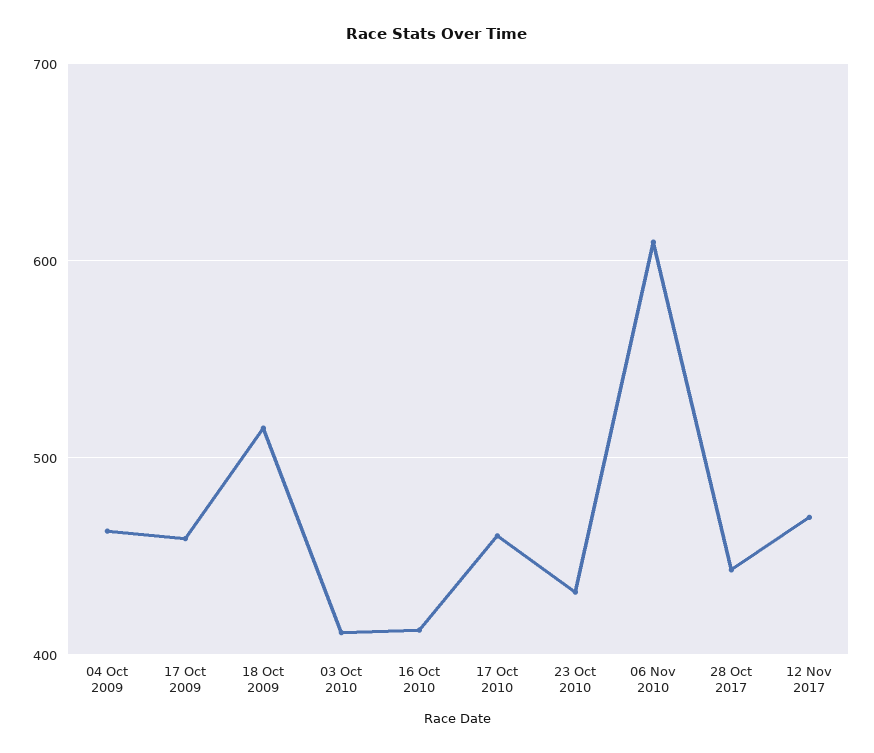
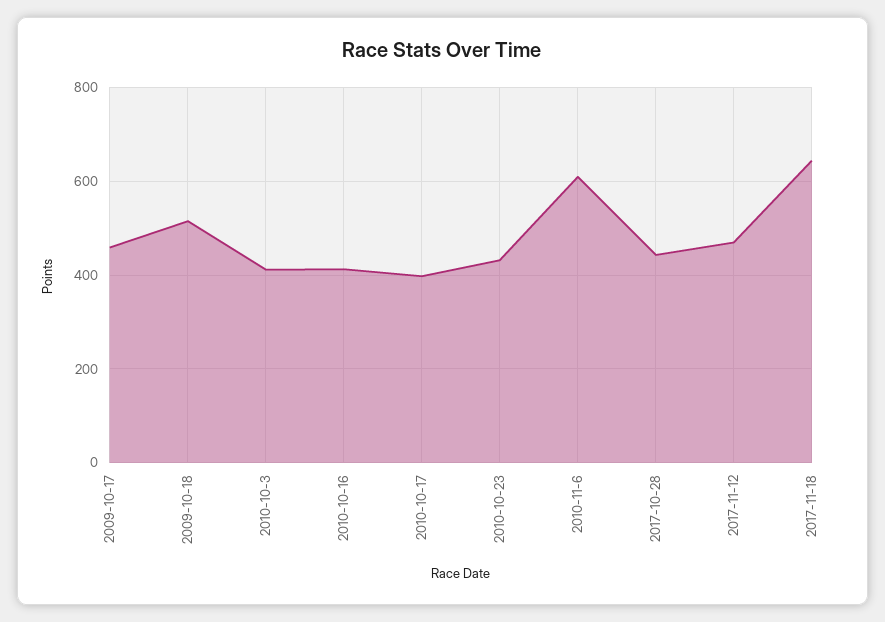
04 Oct 2009: 460 -> none
17 Oct 2010: 460 -> 400
2017-11-18: none -> 640

